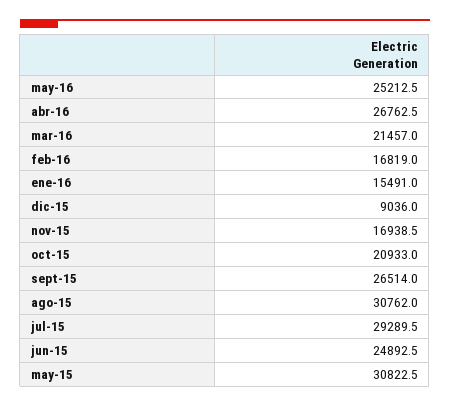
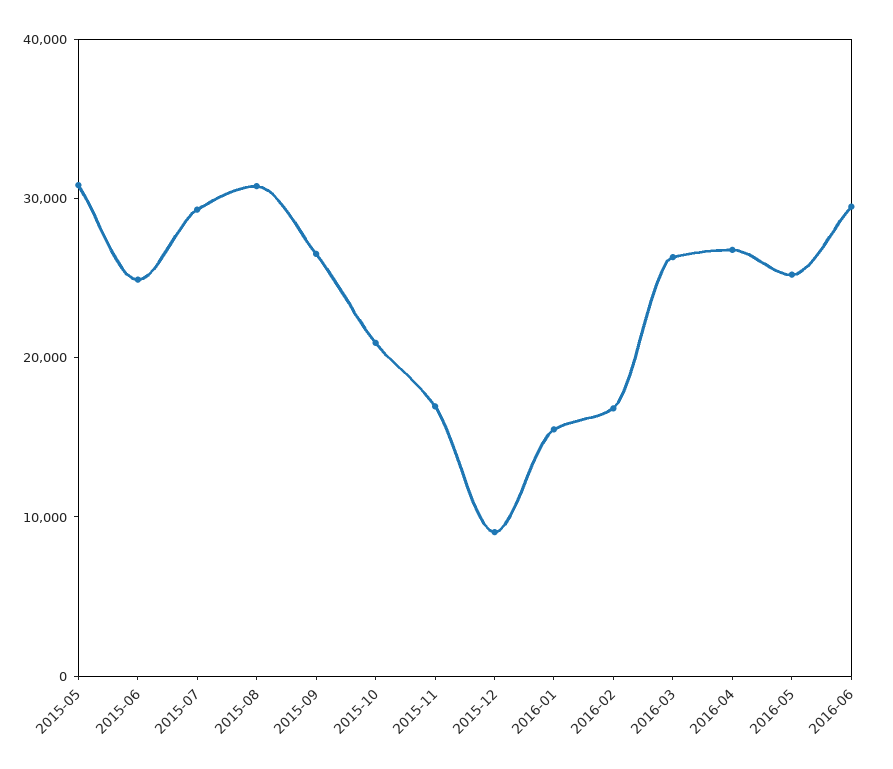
mar-16: 21457 -> 26000
2016-06: none -> 30000

